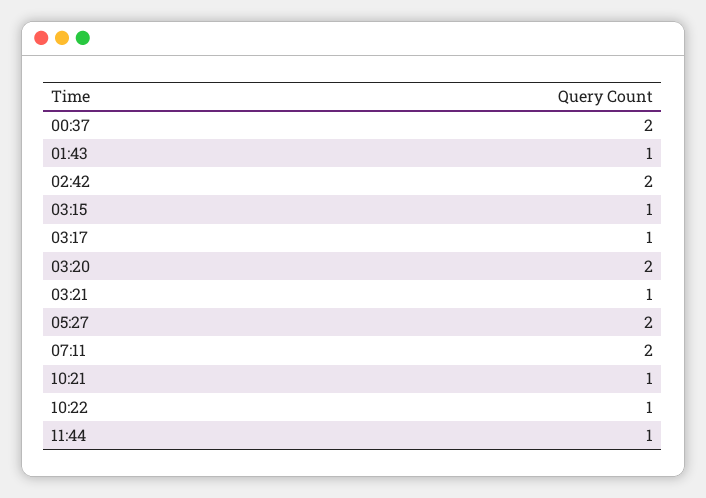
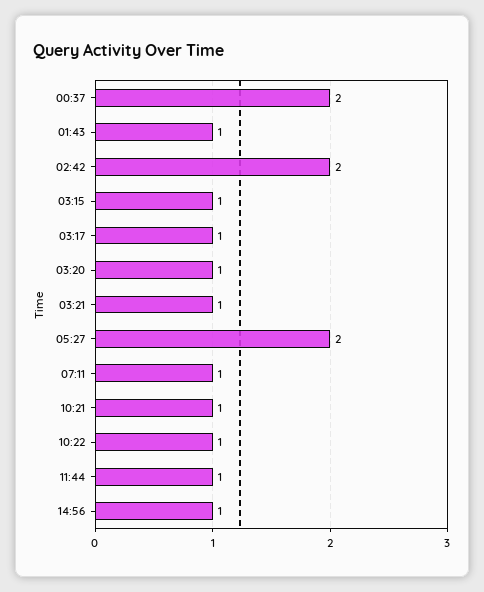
03:20: 2 -> 1
07:11: 2 -> 1
14:56: none -> 1

